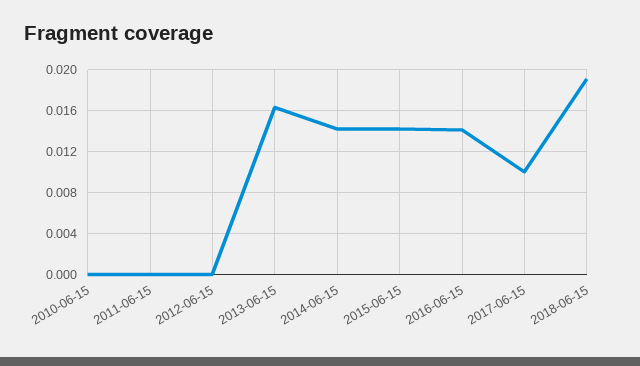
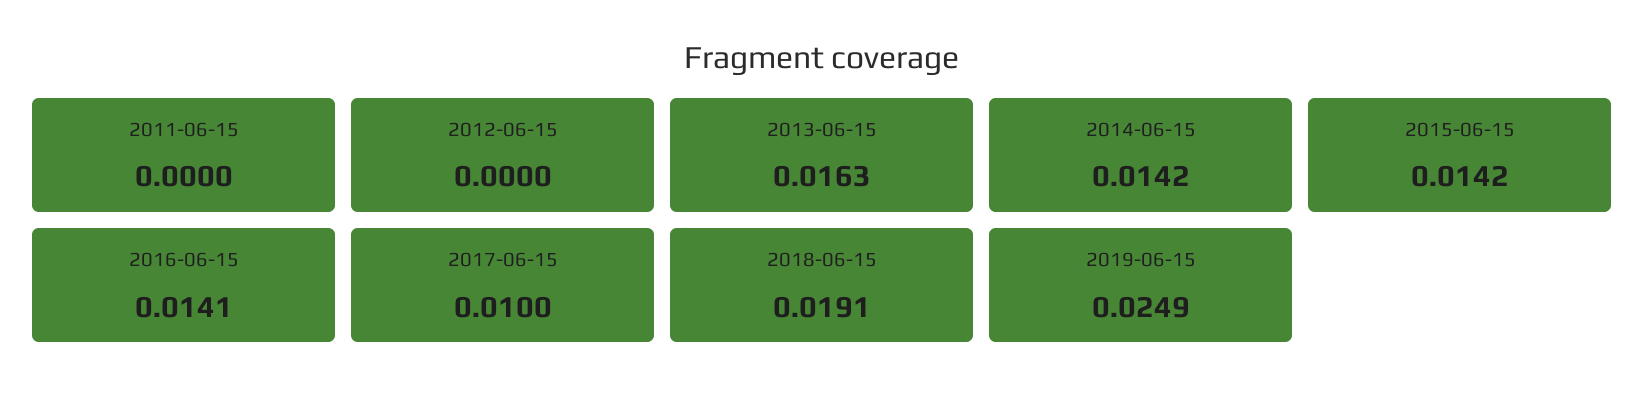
2010-06-15: 0 -> none
2019-06-15: none -> 0.0249

